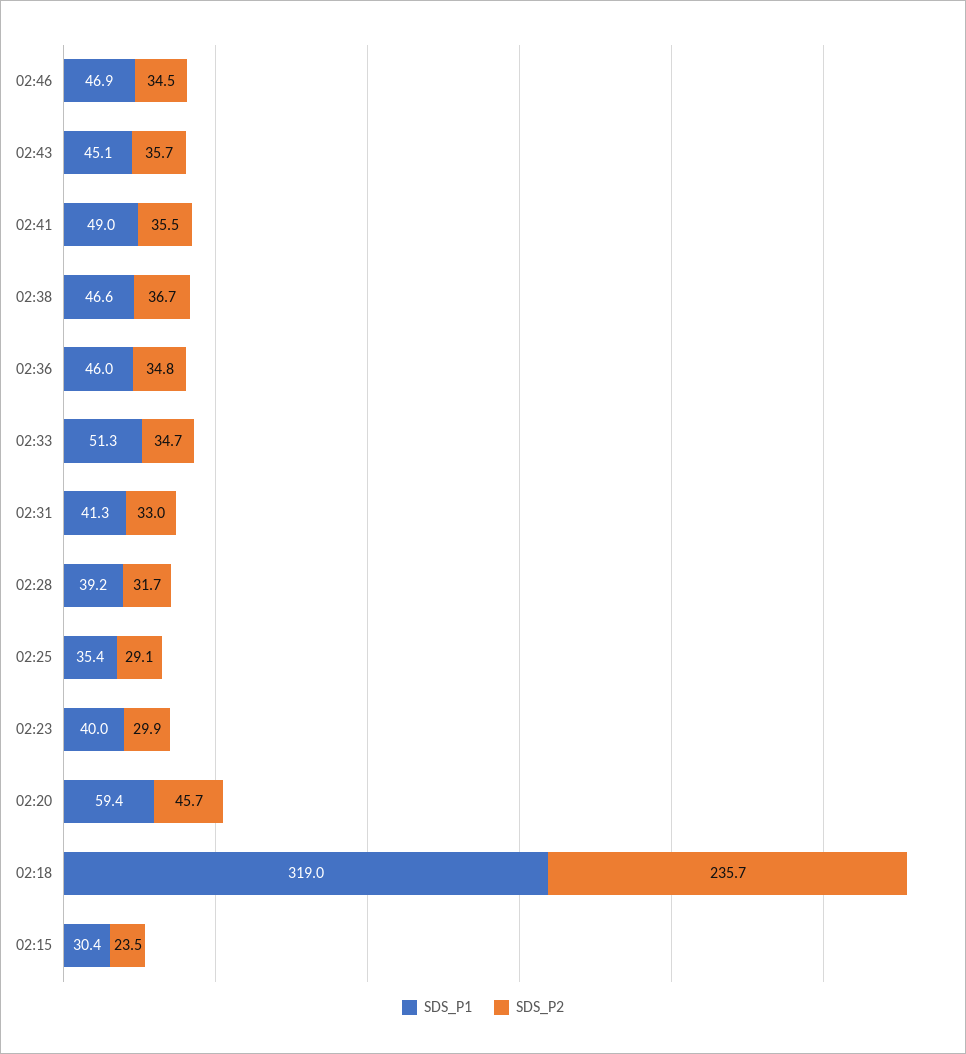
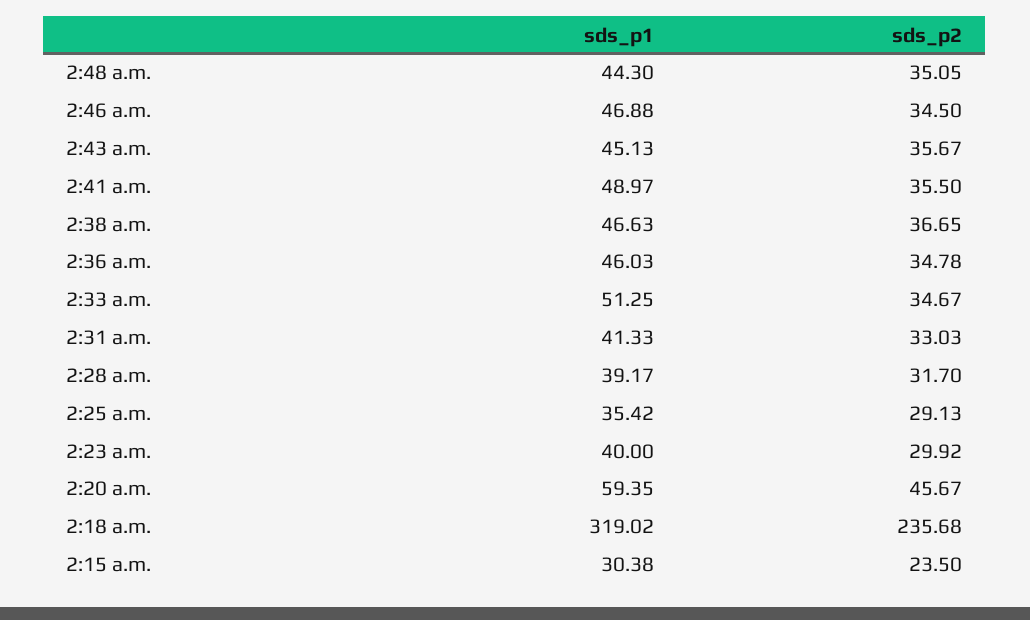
SDS_P1, 2:48 a.m.: none -> 44.3
SDS_P2, 2:48 a.m.: none -> 35.05

